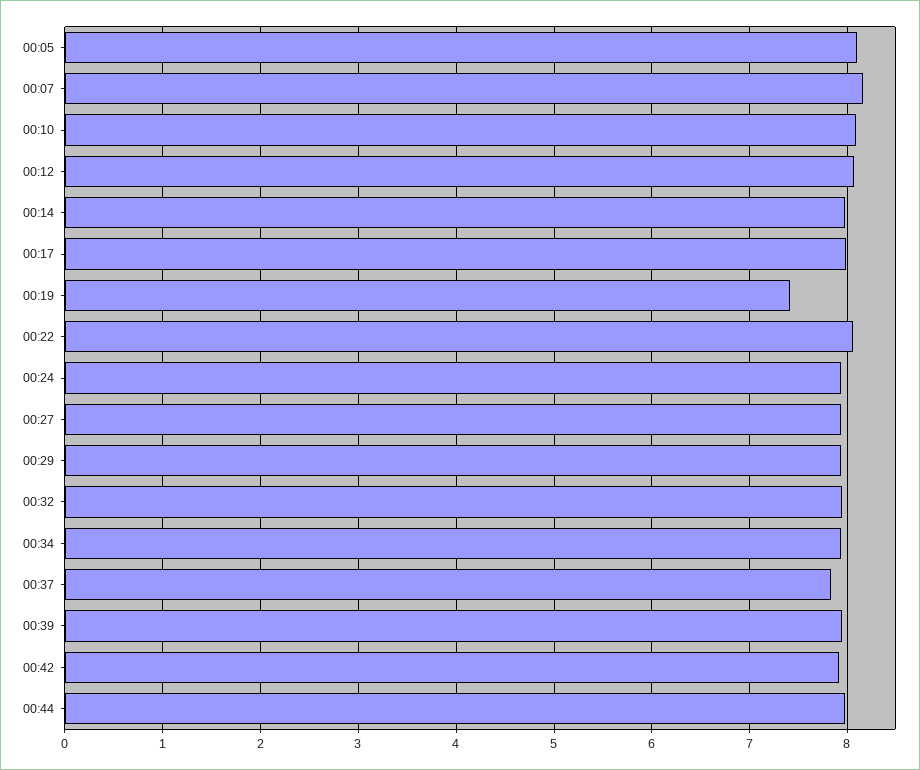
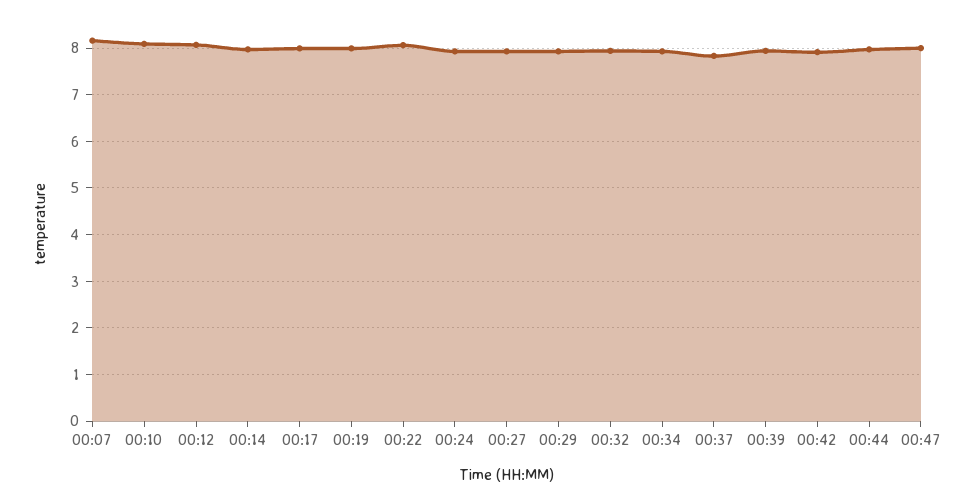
00:05: 8.1 -> none
00:19: 7.4 -> 8
00:47: none -> 8

